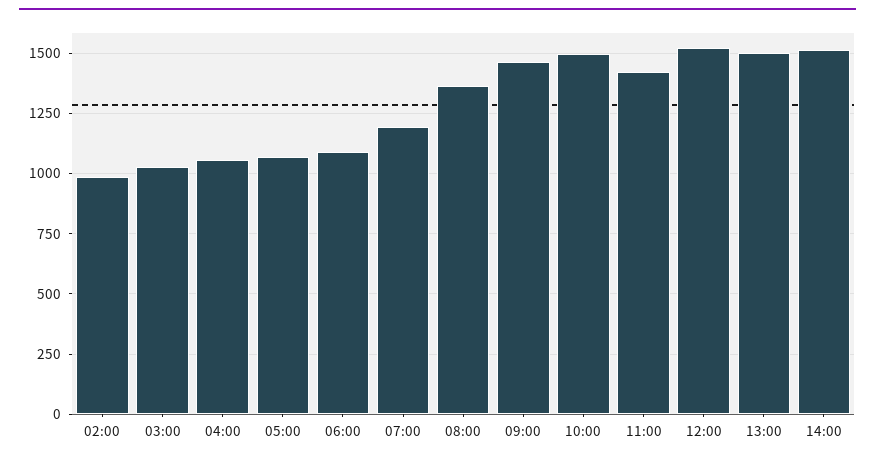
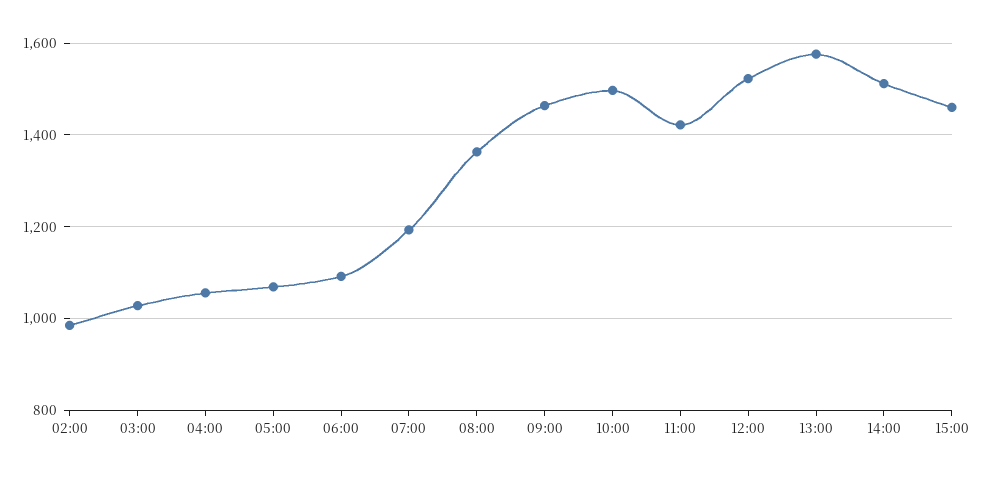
13:00: 1500 -> 1580
15:00: none -> 1460

